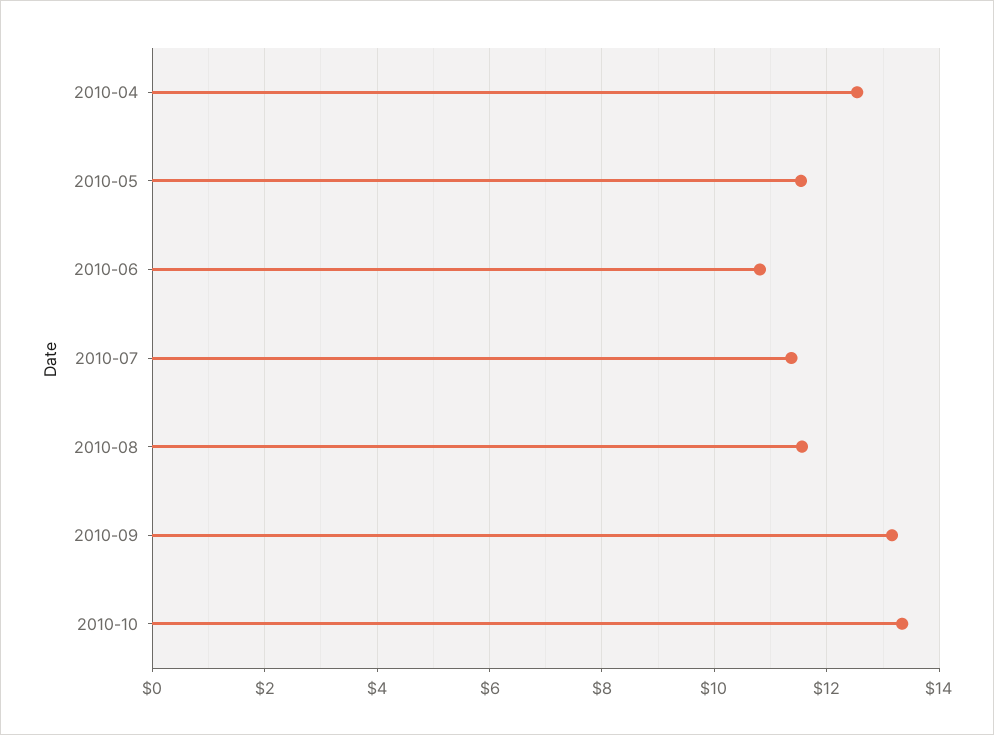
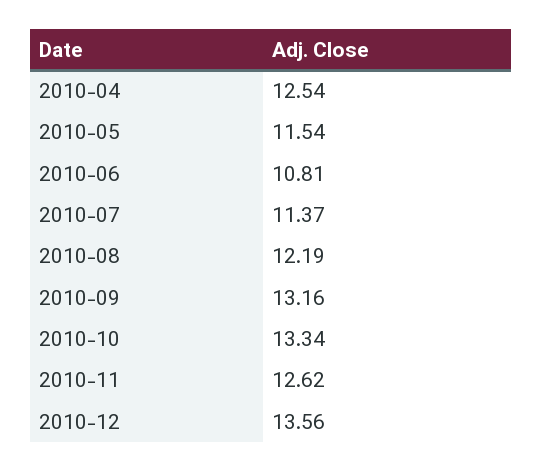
2010-08: 11.6 -> 12.19
2010-11: none -> 12.62
2010-12: none -> 13.56

